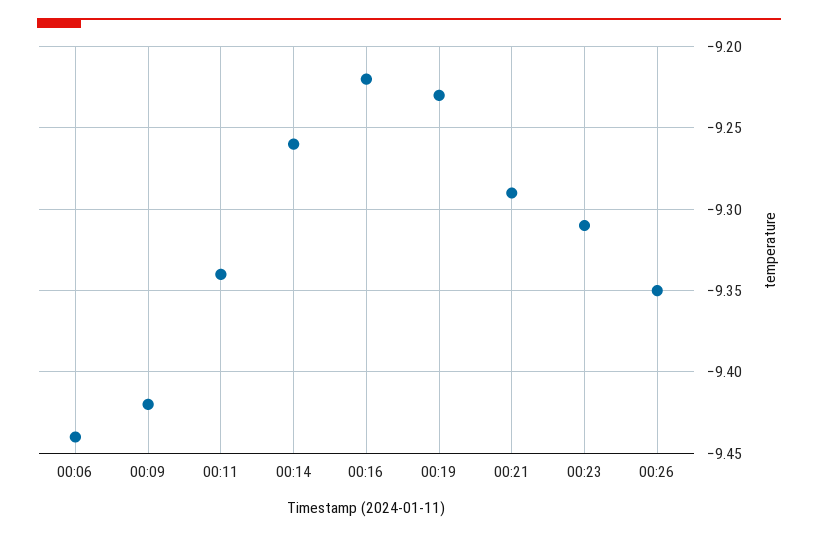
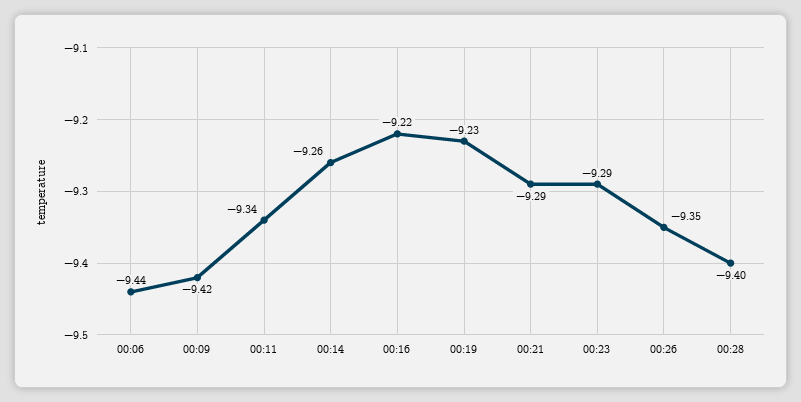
00:23: -9.31 -> -9.29
00:28: none -> -9.4

